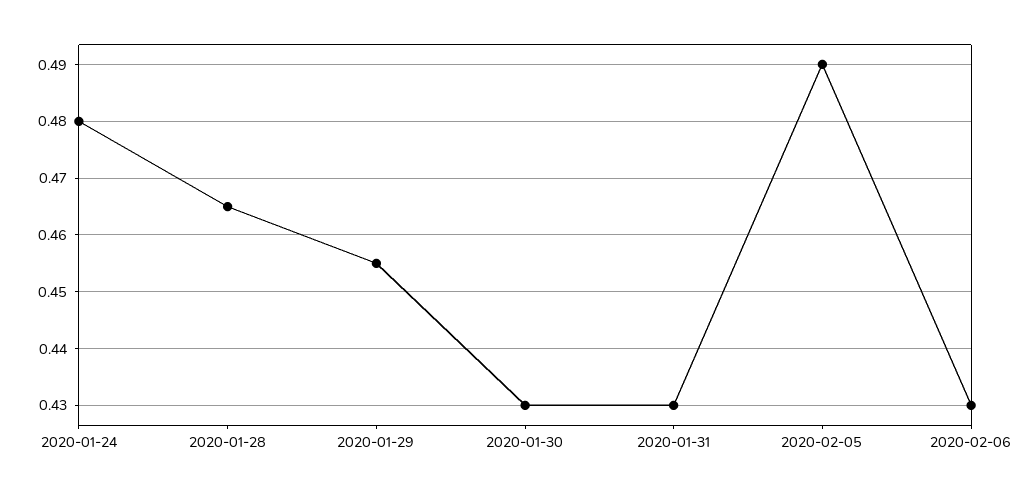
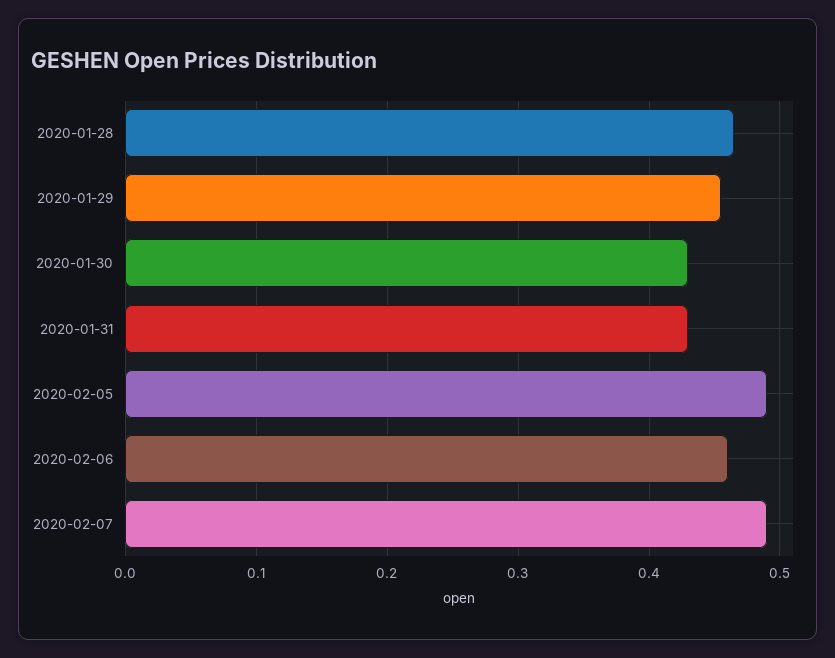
2020-01-24: 0.48 -> none
2020-02-06: 0.43 -> 0.46
2020-02-07: none -> 0.49

